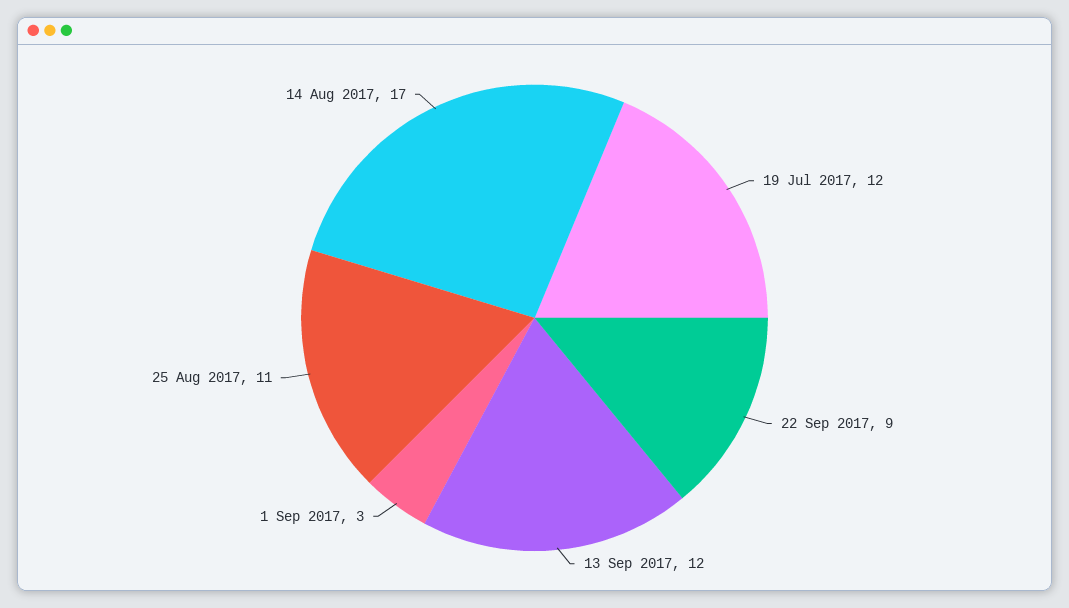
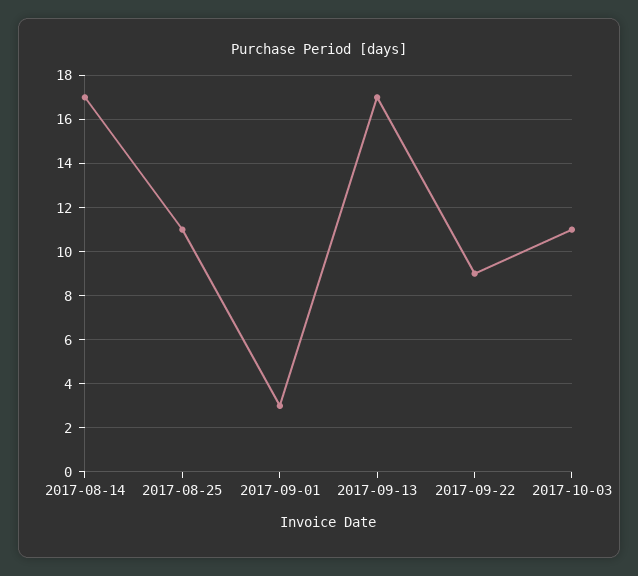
19 Jul 2017: 12 -> none
13 Sep 2017: 12 -> 17
2017-10-03: none -> 11

